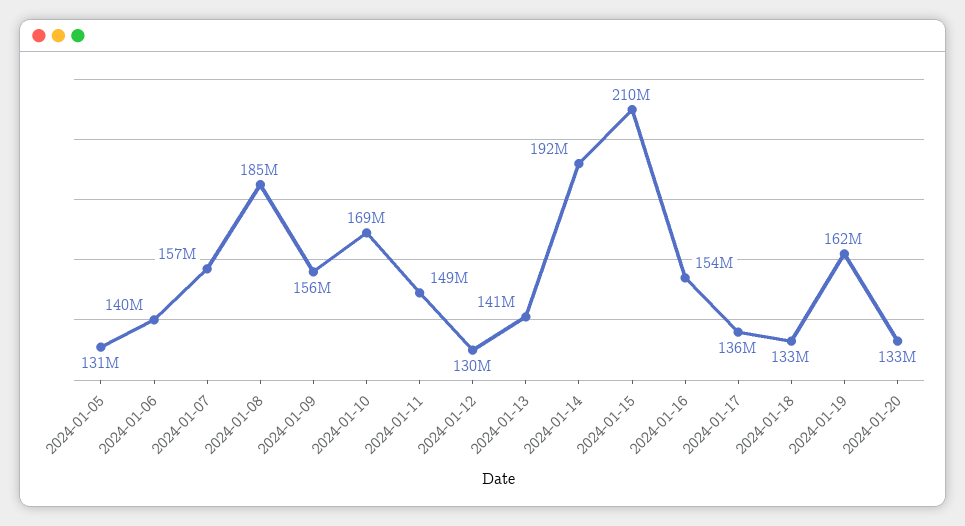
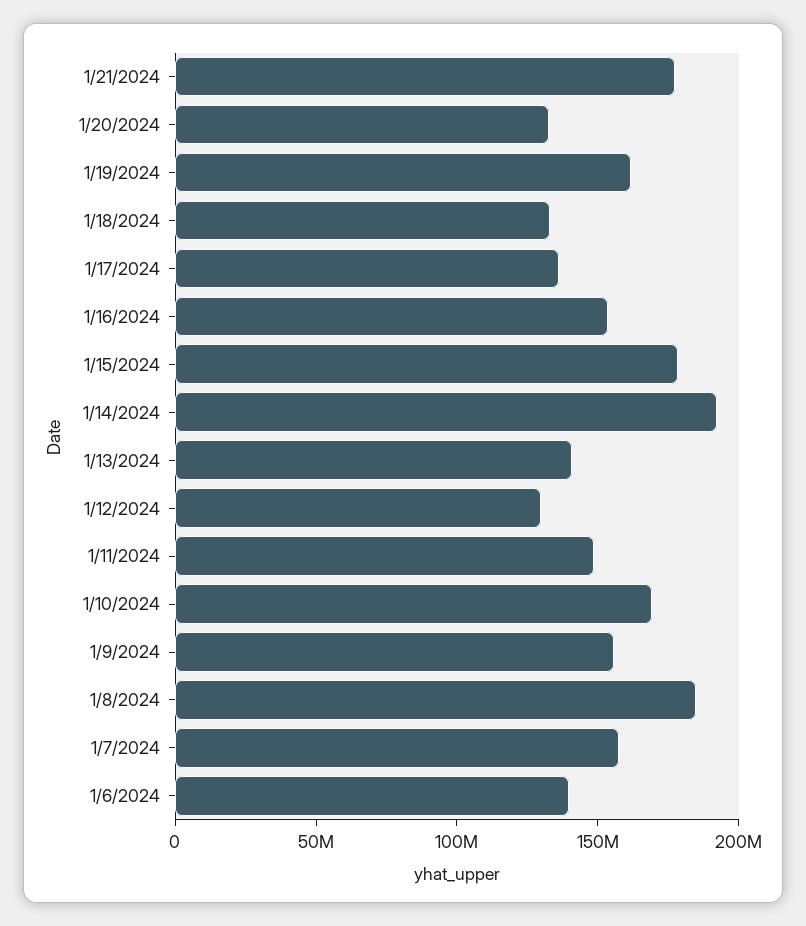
2024-01-05: 131000000 -> none
2024-01-15: 210000000 -> 180000000
1/21/2024: none -> 180000000

